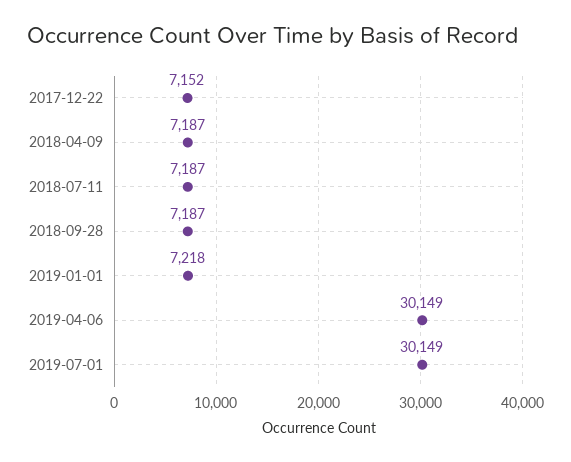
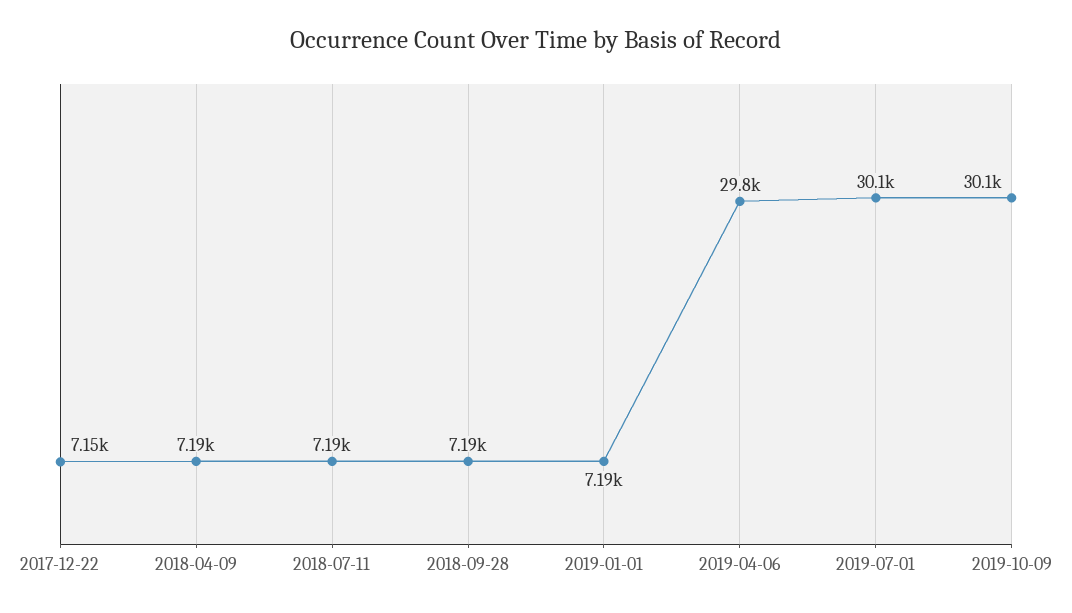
2019-01-01: 7218 -> 7190
2019-04-06: 30149 -> 29800
2019-10-09: none -> 30100

